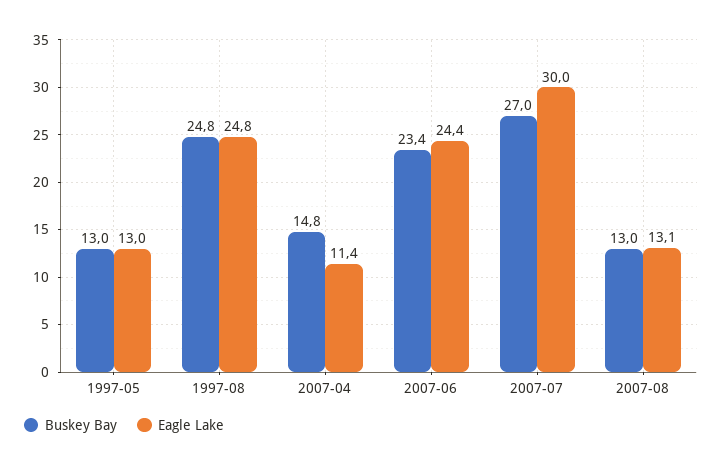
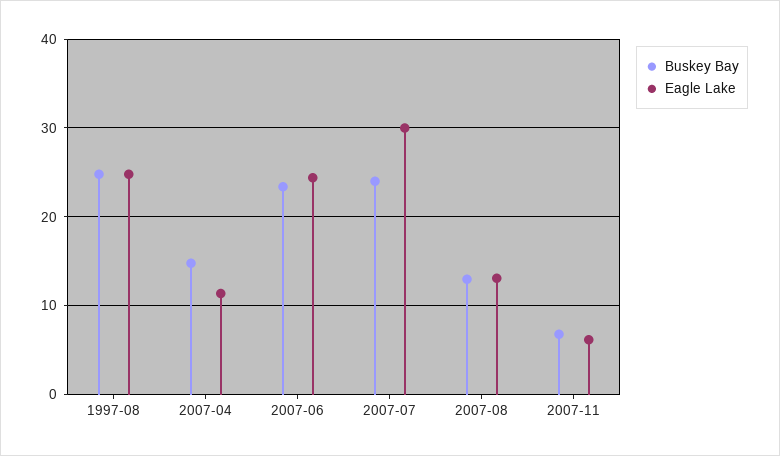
Buskey Bay, 1997-05: 13 -> none
Eagle Lake, 1997-05: 13 -> none
Buskey Bay, 2007-07: 27 -> 24
Buskey Bay, 2007-11: none -> 7
Eagle Lake, 2007-11: none -> 6

